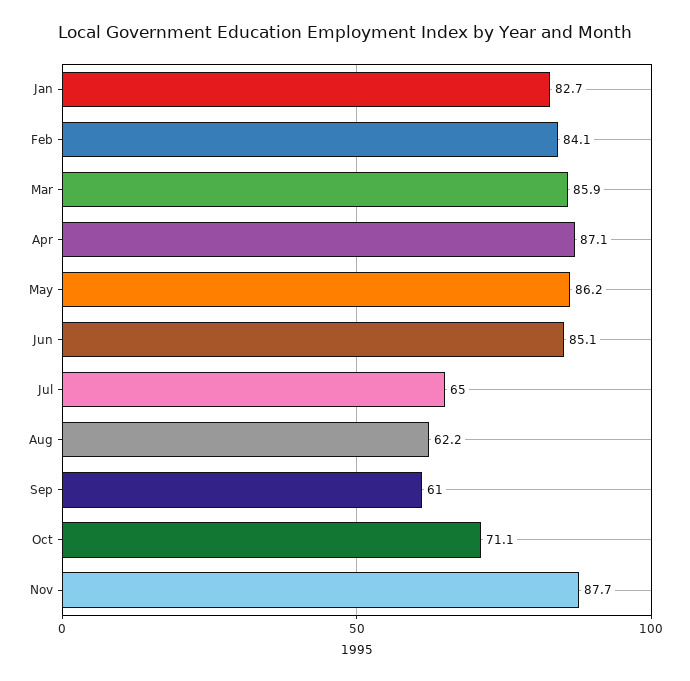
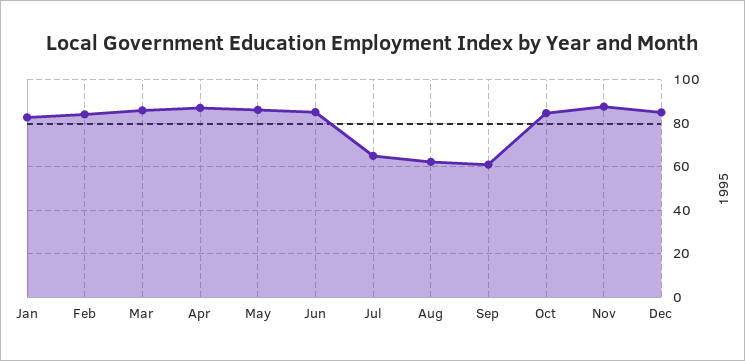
Oct: 71.1 -> 85
Dec: none -> 85

